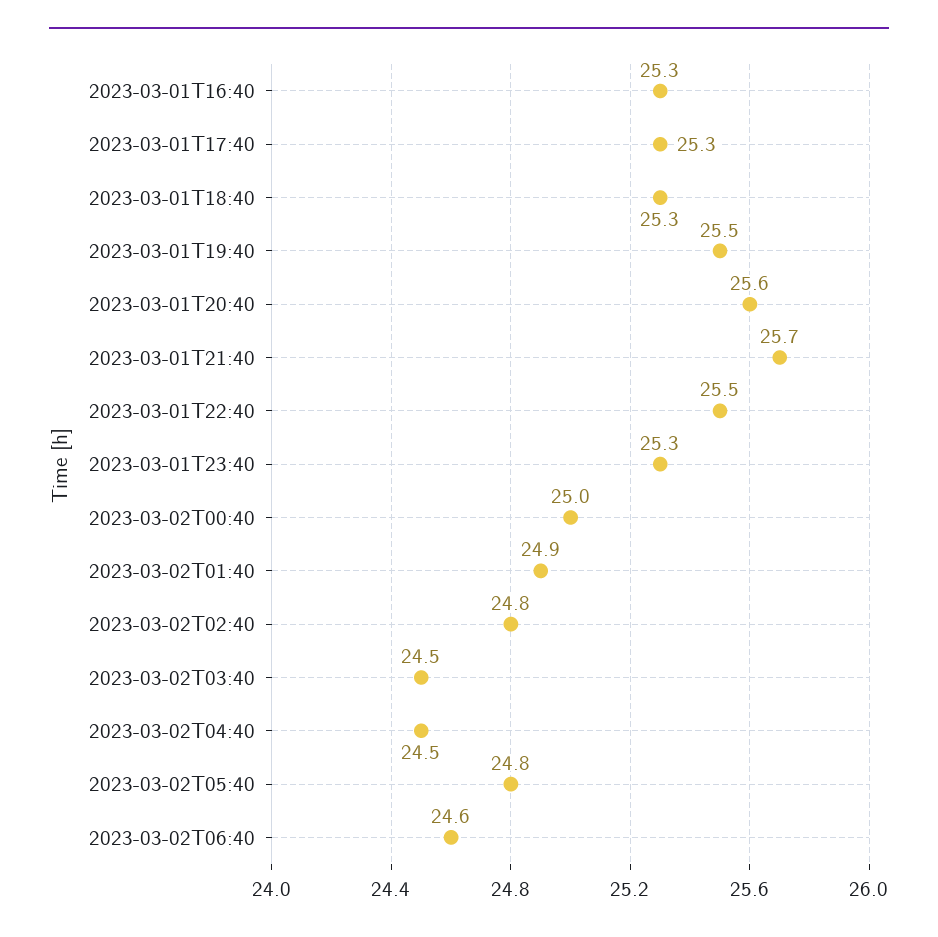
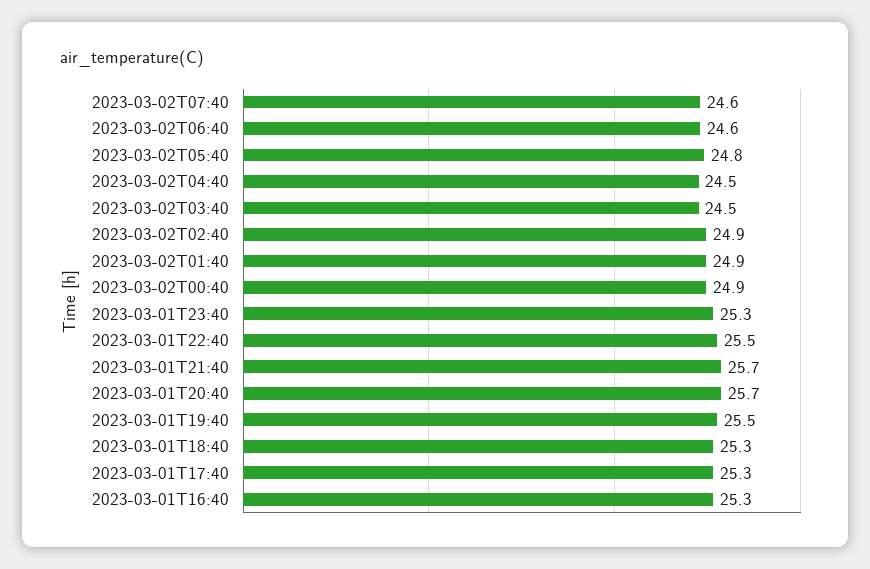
2023-03-01T20:40: 25.6 -> 25.7
2023-03-02T00:40: 25 -> 24.9
2023-03-02T02:40: 24.8 -> 24.9
2023-03-02T07:40: none -> 24.6

